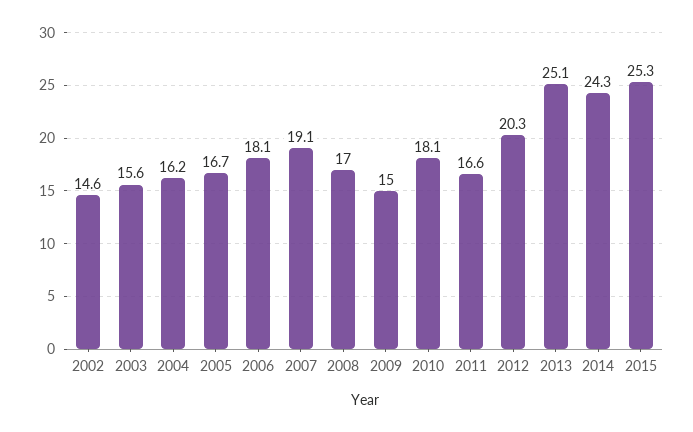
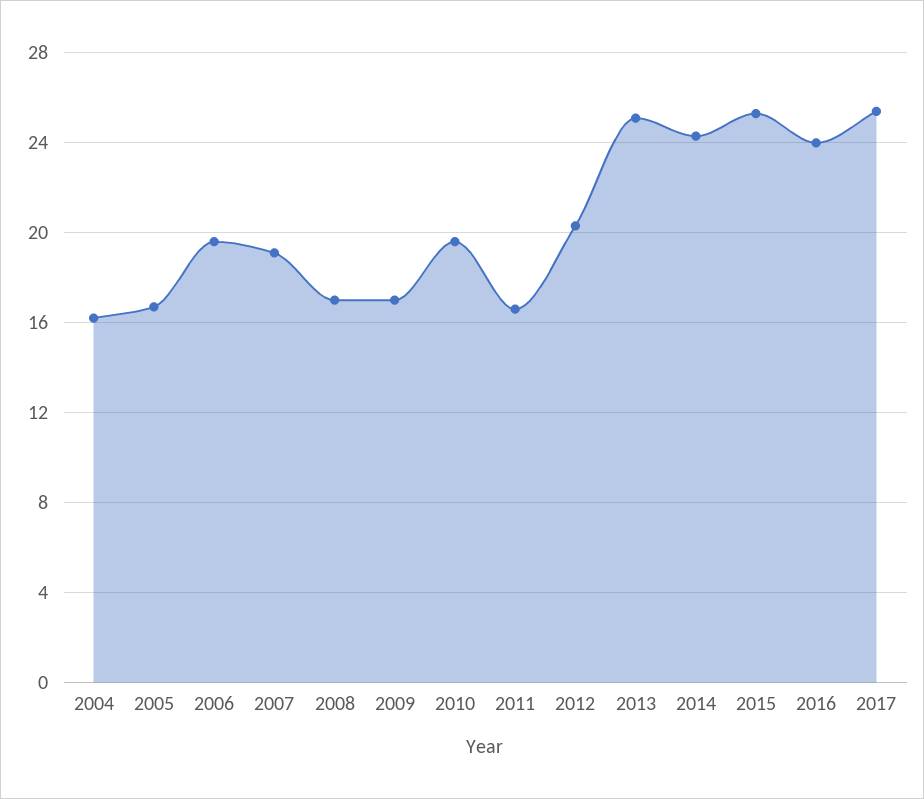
2002: 14.6 -> none
2003: 15.6 -> none
2006: 18.1 -> 19.5
2009: 15 -> 17
2010: 18.1 -> 19.5
2016: none -> 24
2017: none -> 25.5

